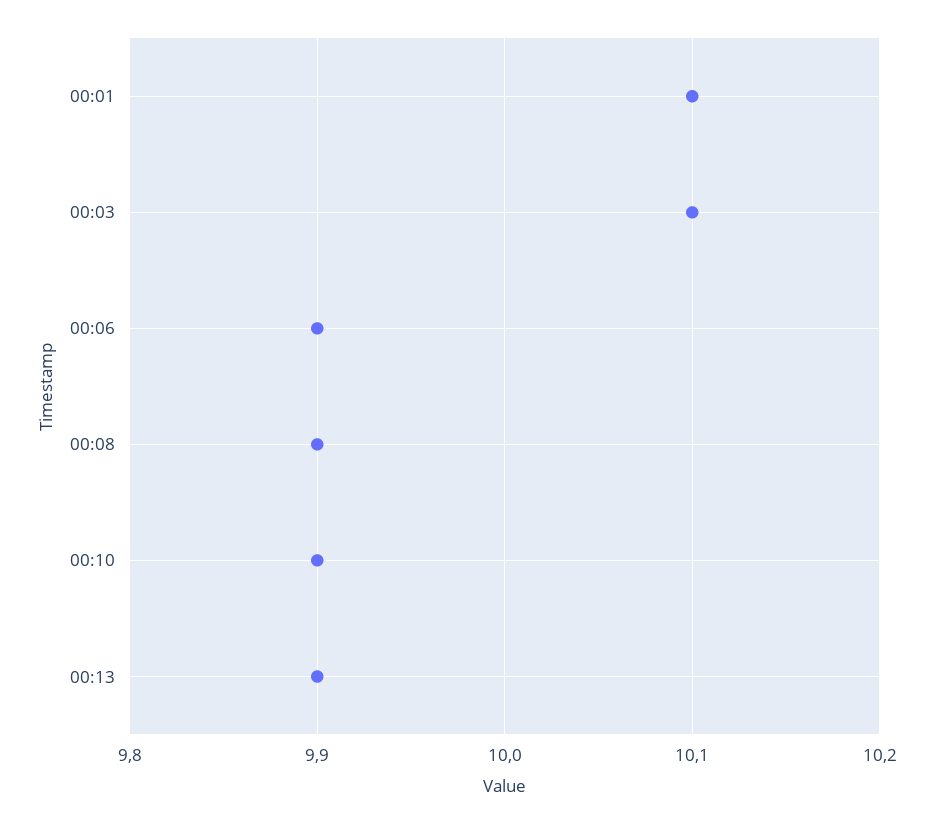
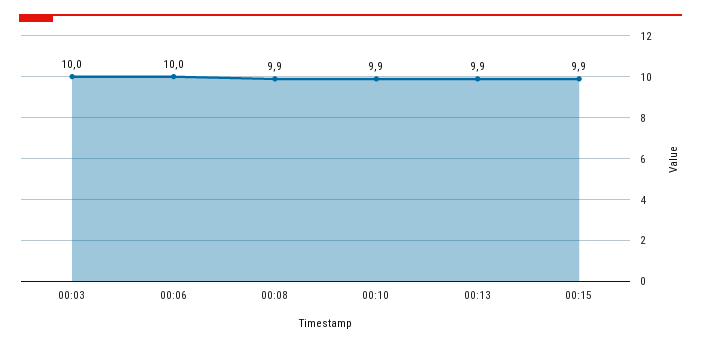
00:01: 10.1 -> none
00:03: 10.1 -> 10
00:06: 9.9 -> 10
00:15: none -> 9.9

